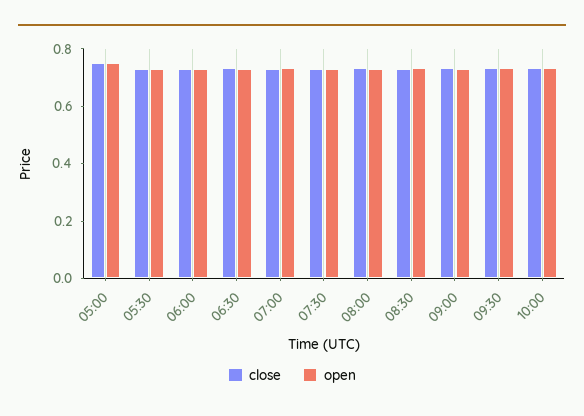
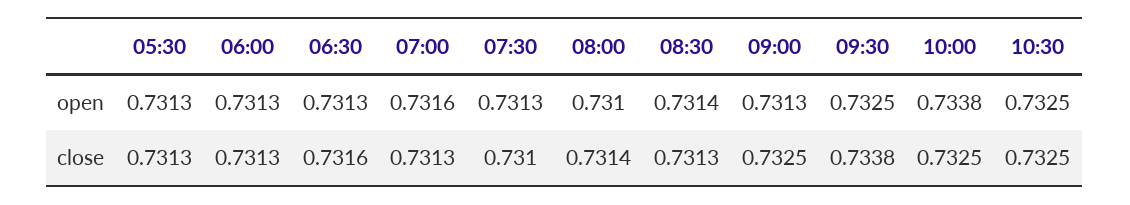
close, 05:00: 0.75 -> none
open, 05:00: 0.75 -> none
open, 10:30: none -> 0.7325
close, 10:30: none -> 0.7325

